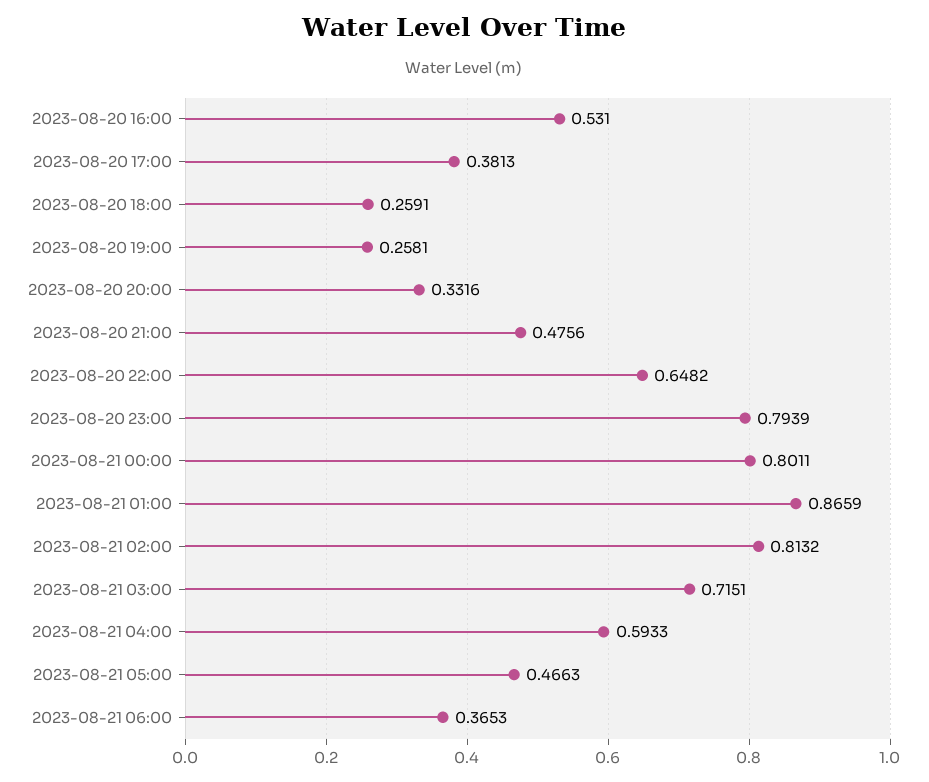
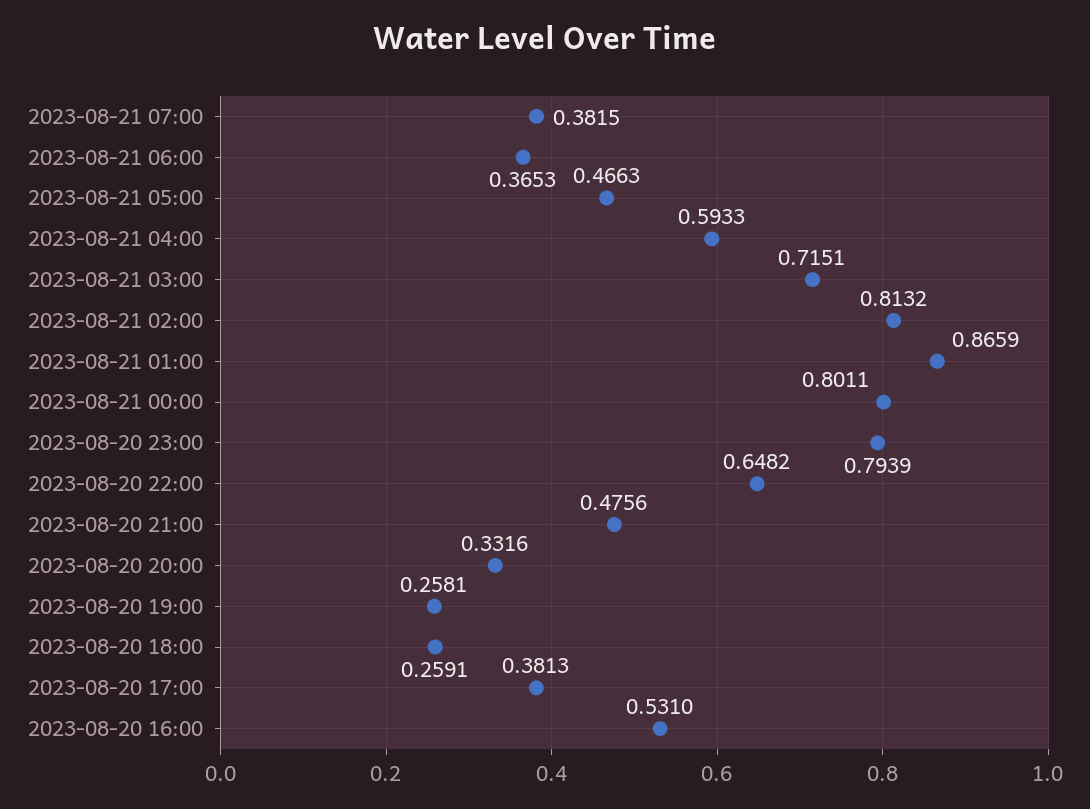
2023-08-21 07:00: none -> 0.3815

